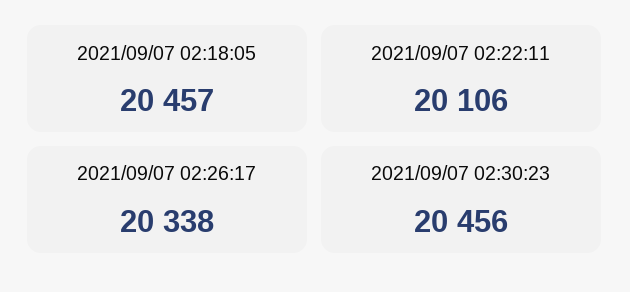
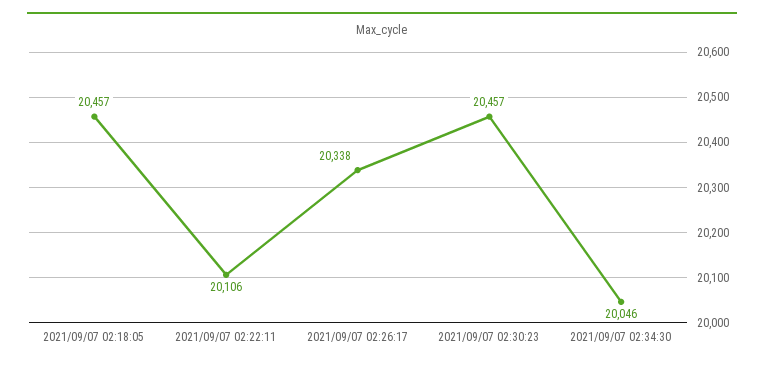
2021/09/07 02:30:23: 20456 -> 20457
2021/09/07 02:34:30: none -> 20046

